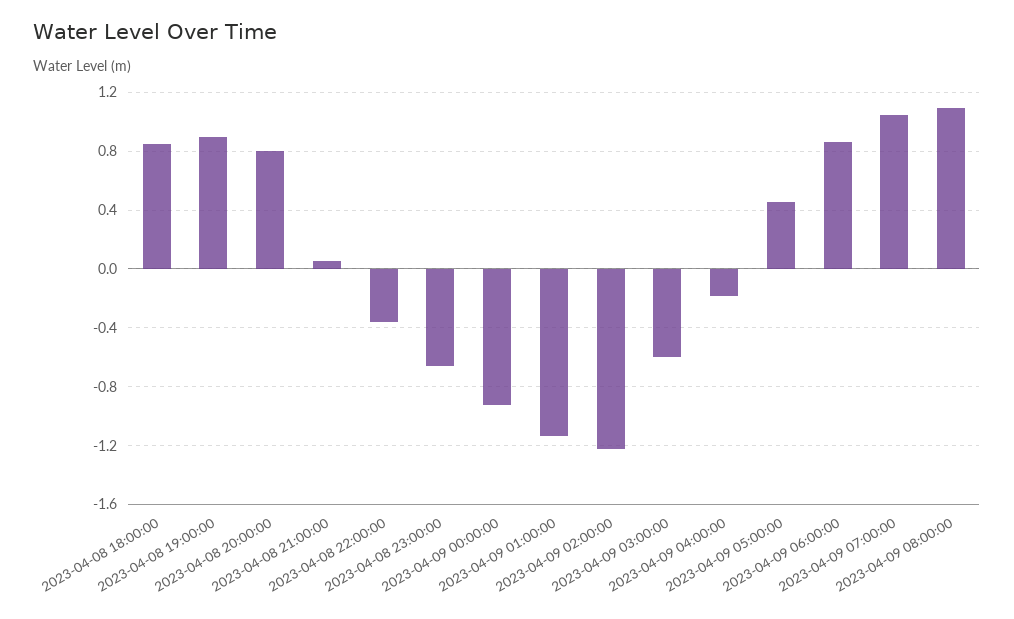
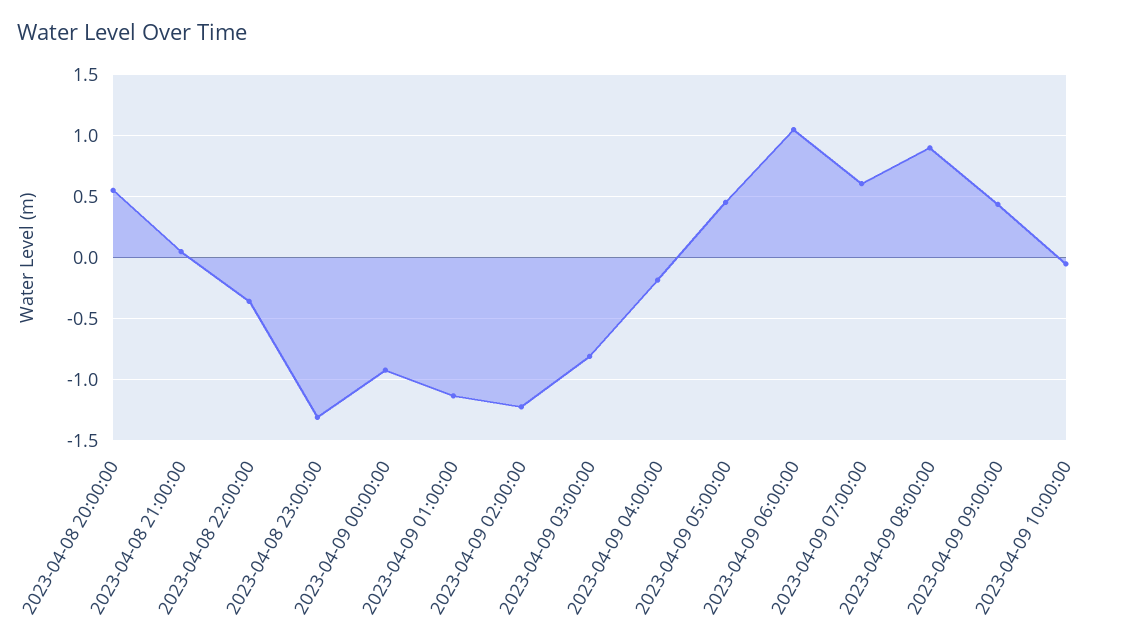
2023-04-08 18:00:00: 0.85 -> none
2023-04-08 19:00:00: 0.9 -> none
2023-04-08 20:00:00: 0.8 -> 0.55
2023-04-08 23:00:00: -0.65 -> -1.3
2023-04-09 03:00:00: -0.6 -> -0.8
2023-04-09 06:00:00: 0.85 -> 1.05
2023-04-09 07:00:00: 1.05 -> 0.6
2023-04-09 08:00:00: 1.1 -> 0.9
2023-04-09 09:00:00: none -> 0.45
2023-04-09 10:00:00: none -> -0.05

